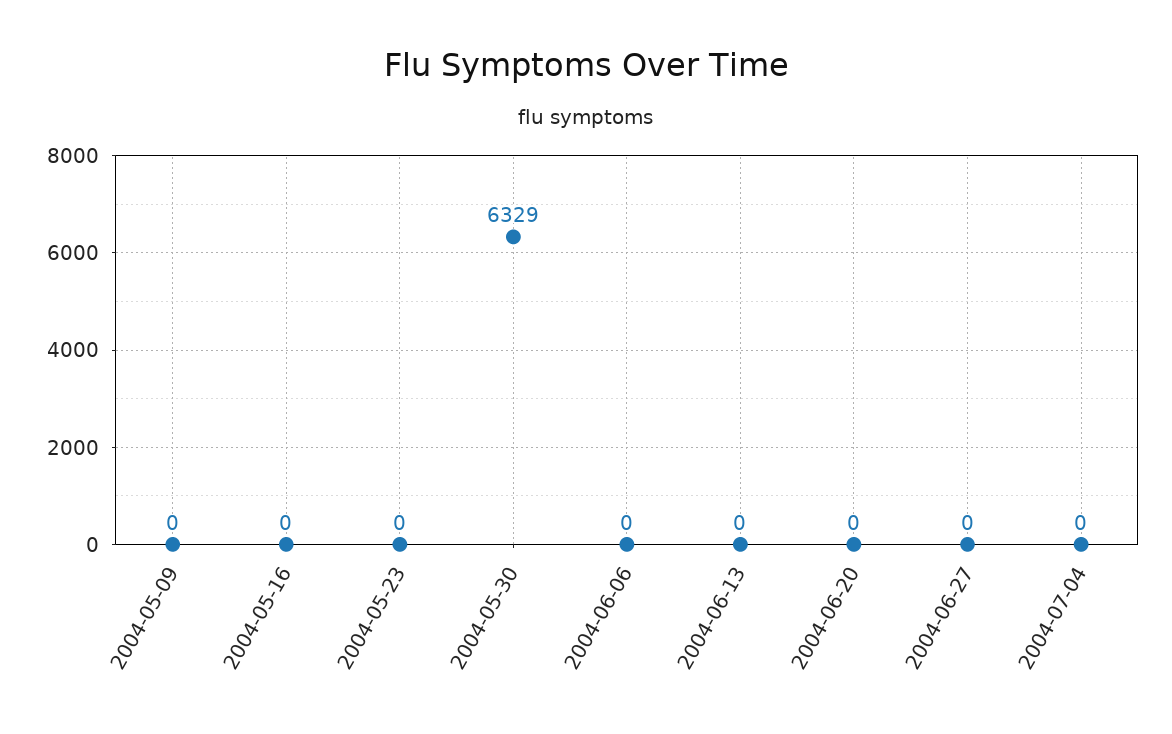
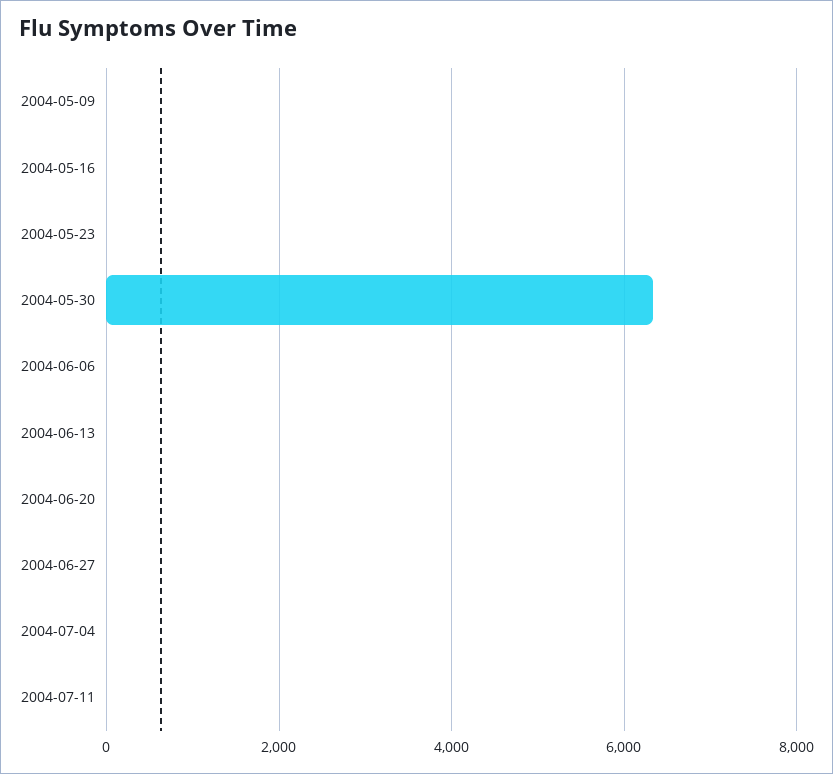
2004-07-11: none -> 0

